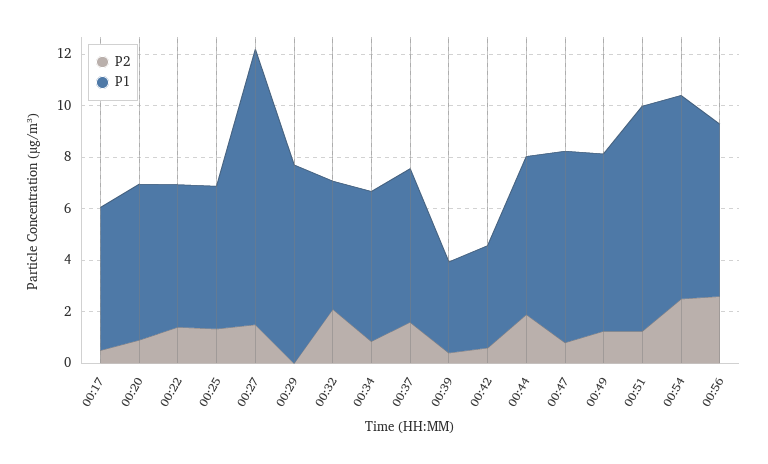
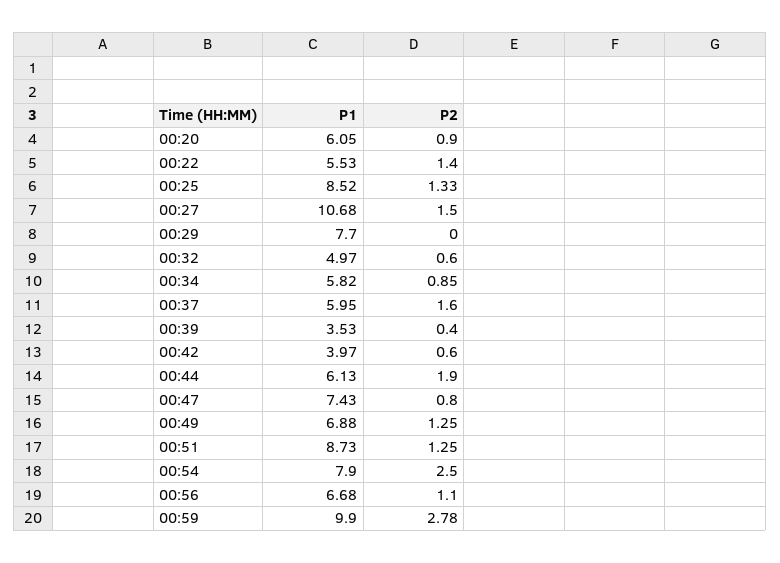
P2, 00:17: 0.5 -> none
P1, 00:17: 5.5 -> none
P1, 00:25: 5.5 -> 8.52
P2, 00:32: 2 -> 0.6
P2, 00:56: 2.5 -> 1.1
P1, 00:59: none -> 9.9
P2, 00:59: none -> 2.78

